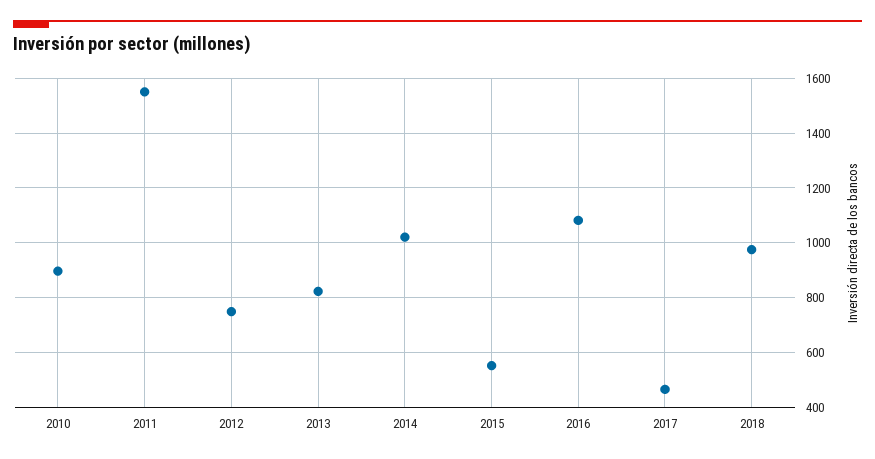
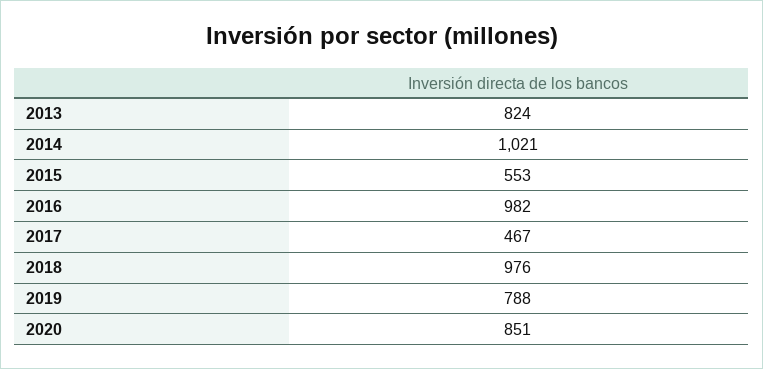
2010: 900 -> none
2011: 1550 -> none
2012: 750 -> none
2016: 1075 -> 982
2019: none -> 788
2020: none -> 851

